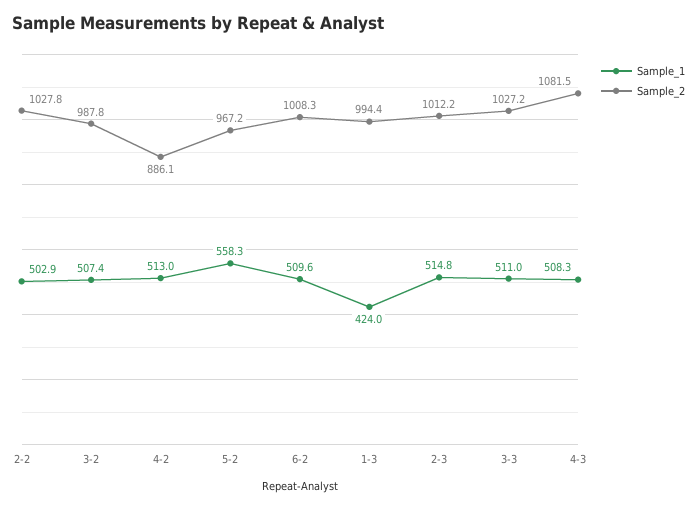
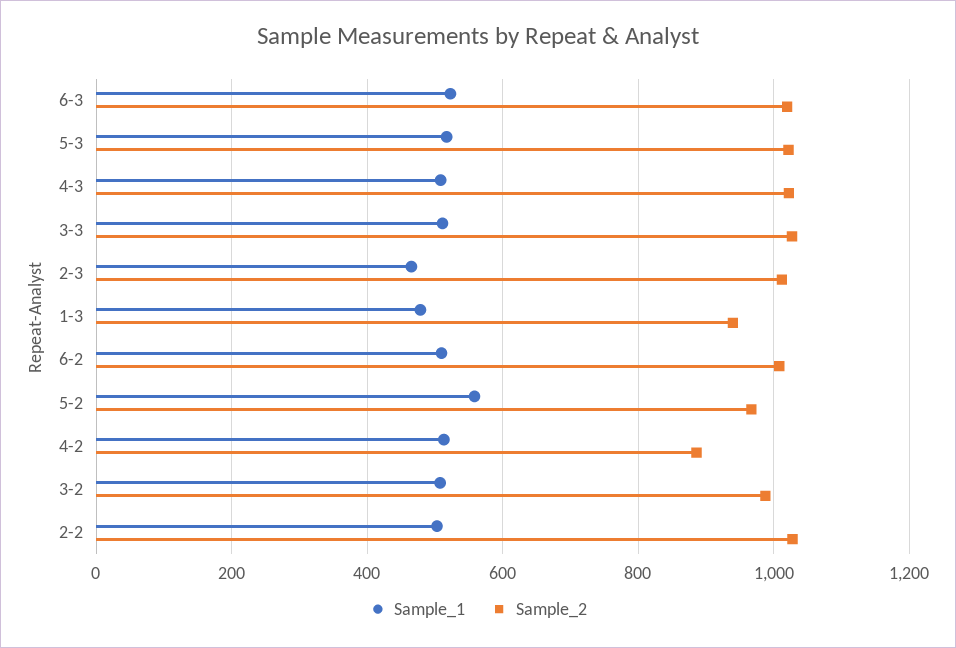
Sample_1, 1-3: 424 -> 480
Sample_2, 1-3: 994.4 -> 940
Sample_1, 2-3: 514.8 -> 460
Sample_2, 4-3: 1081.5 -> 1020
Sample_1, 6-3: none -> 520
Sample_2, 6-3: none -> 1020
Sample_1, 5-3: none -> 520
Sample_2, 5-3: none -> 1020

